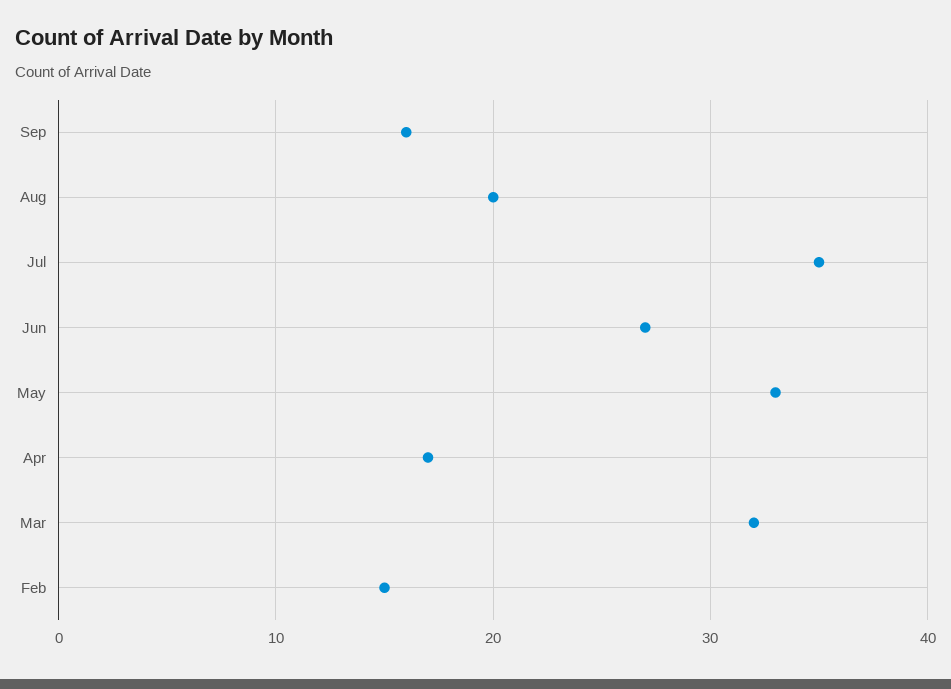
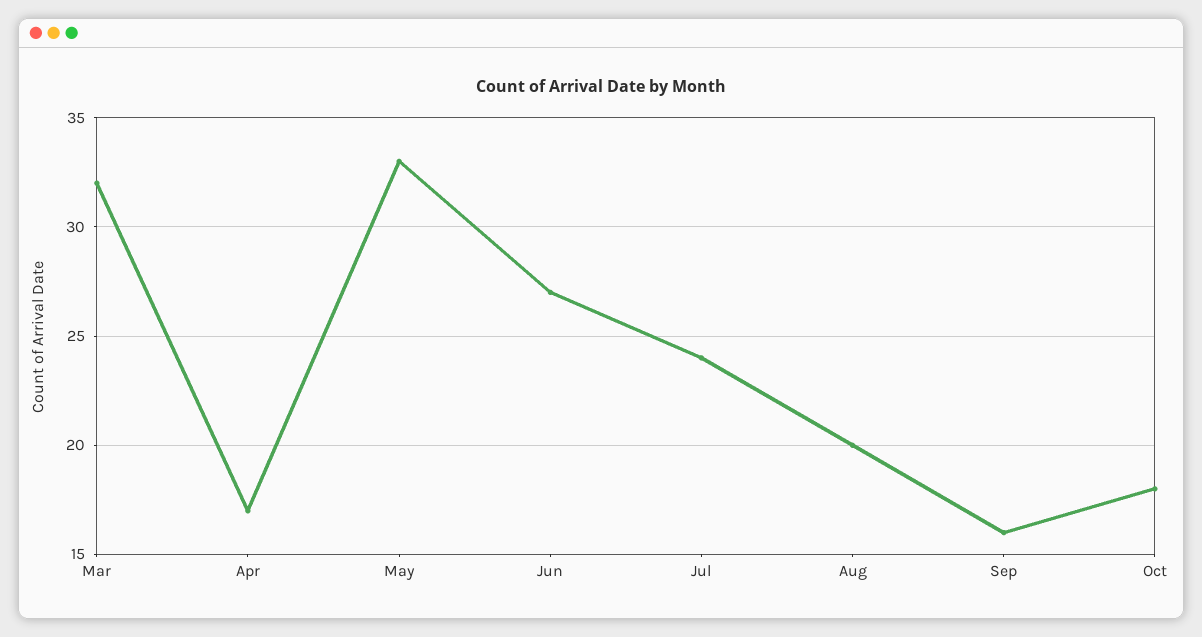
Jul: 35 -> 24
Feb: 15 -> none
Oct: none -> 18

